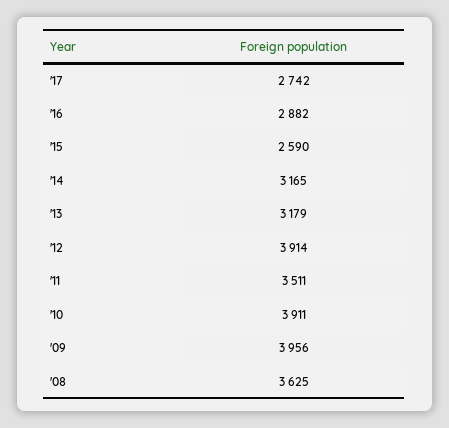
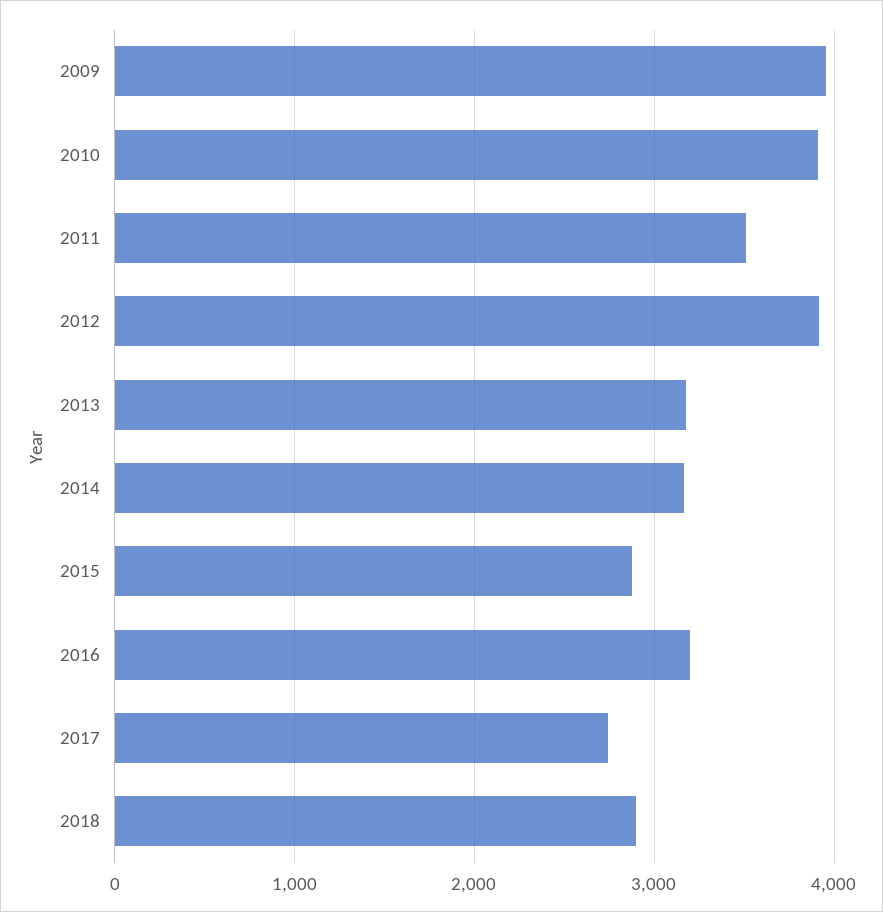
'16: 2882 -> 3200
'15: 2590 -> 2900
'08: 3625 -> none
2018: none -> 2900

